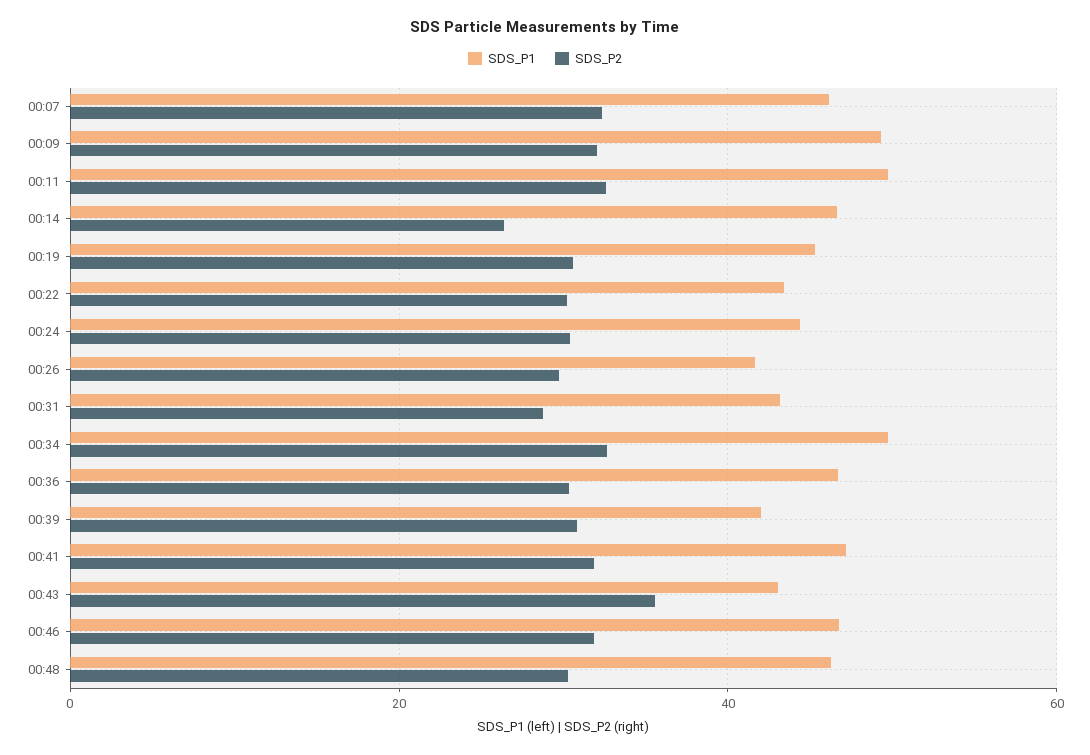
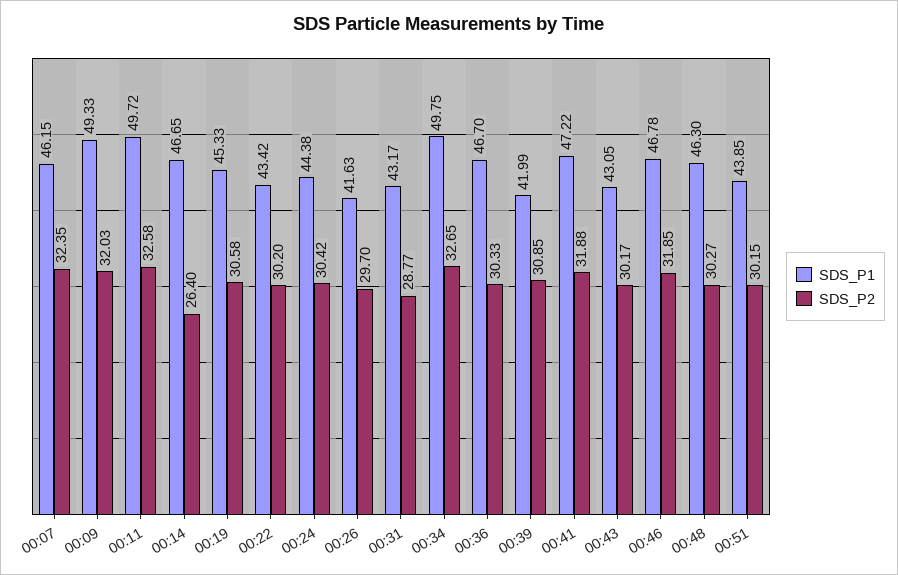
SDS_P2, 00:43: 36 -> 30.17
SDS_P1, 00:51: none -> 43.85
SDS_P2, 00:51: none -> 30.15

